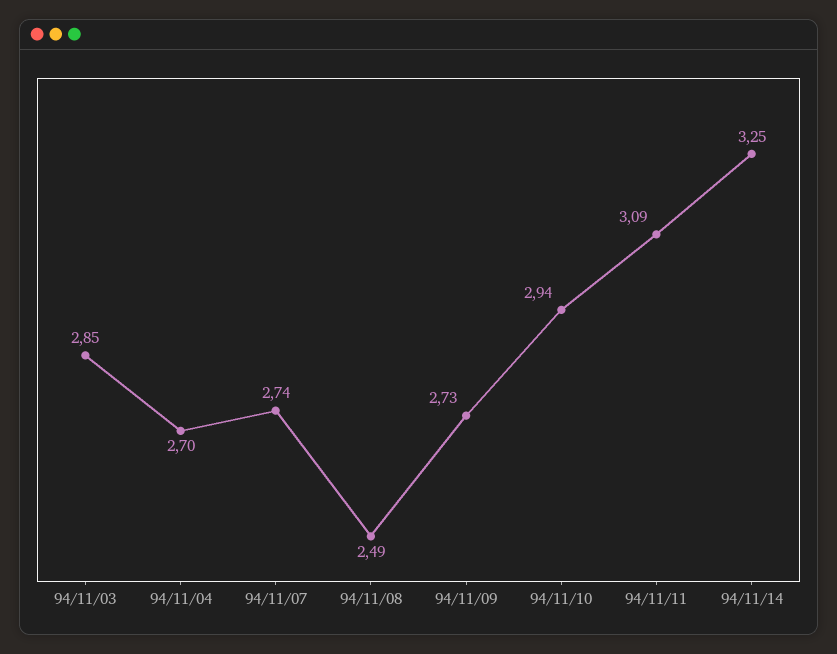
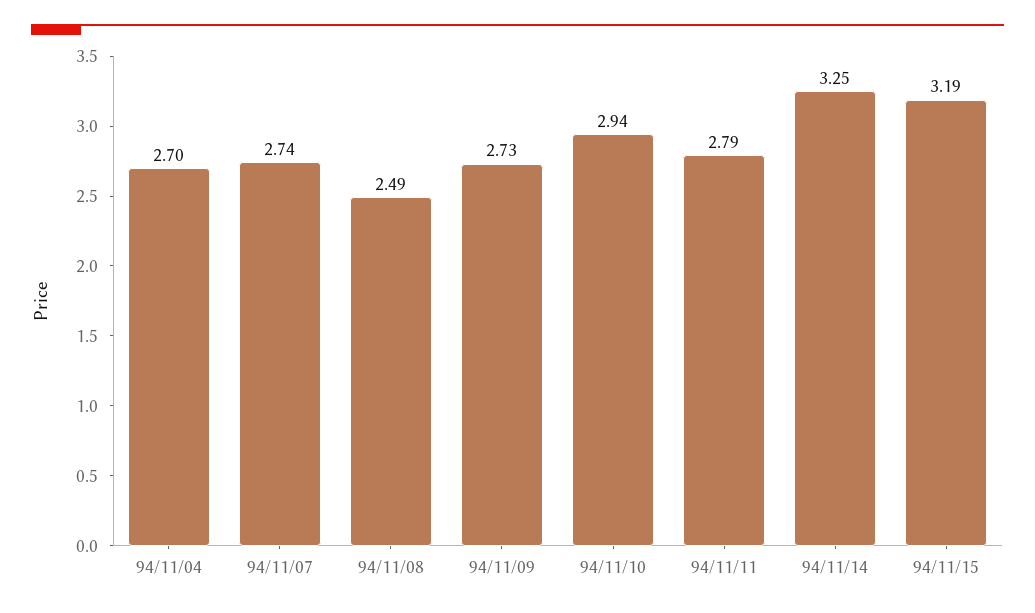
94/11/03: 2.85 -> none
94/11/11: 3.09 -> 2.79
94/11/15: none -> 3.19

